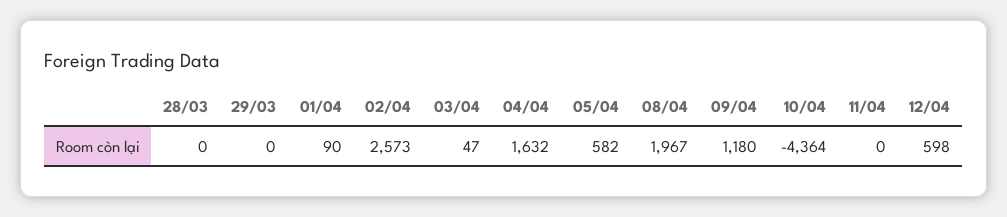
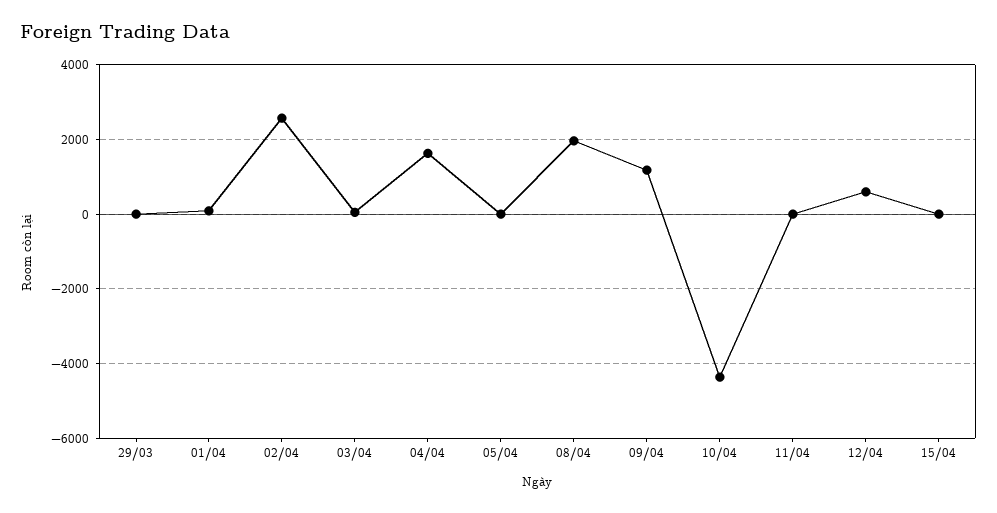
28/03: 0 -> none
05/04: 582 -> 0
15/04: none -> 0

